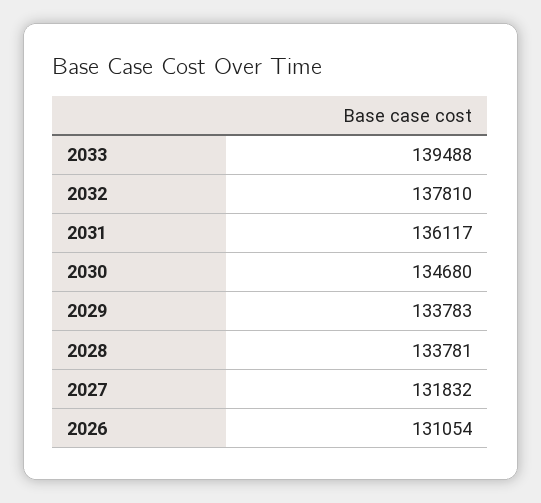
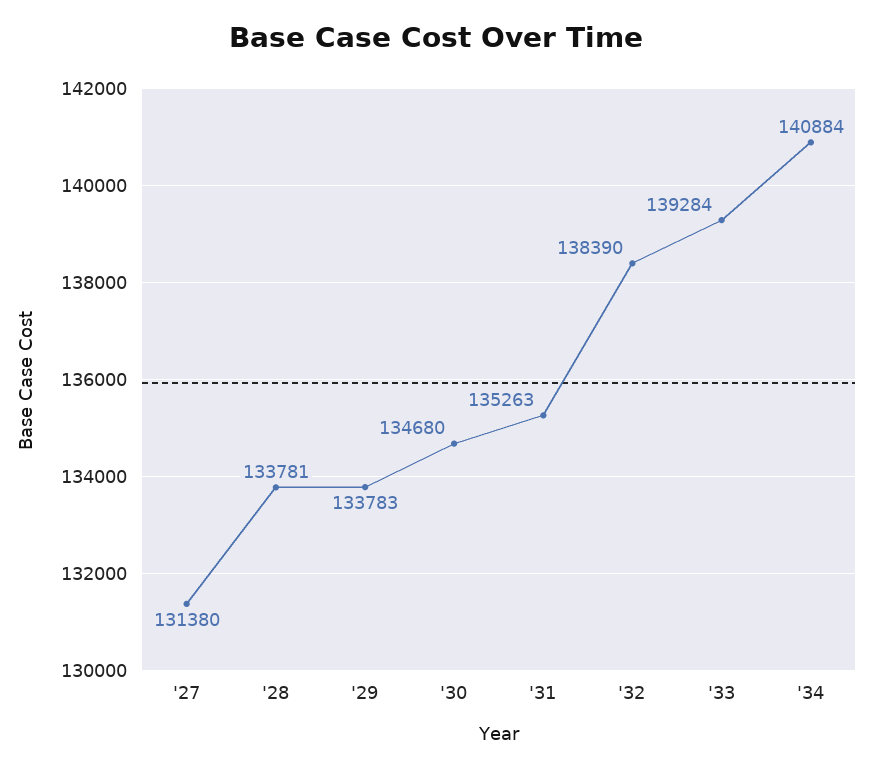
2033: 139488 -> 139284
2032: 137810 -> 138390
2031: 136117 -> 135263
2027: 131832 -> 131380
2026: 131054 -> none
'34: none -> 140884

